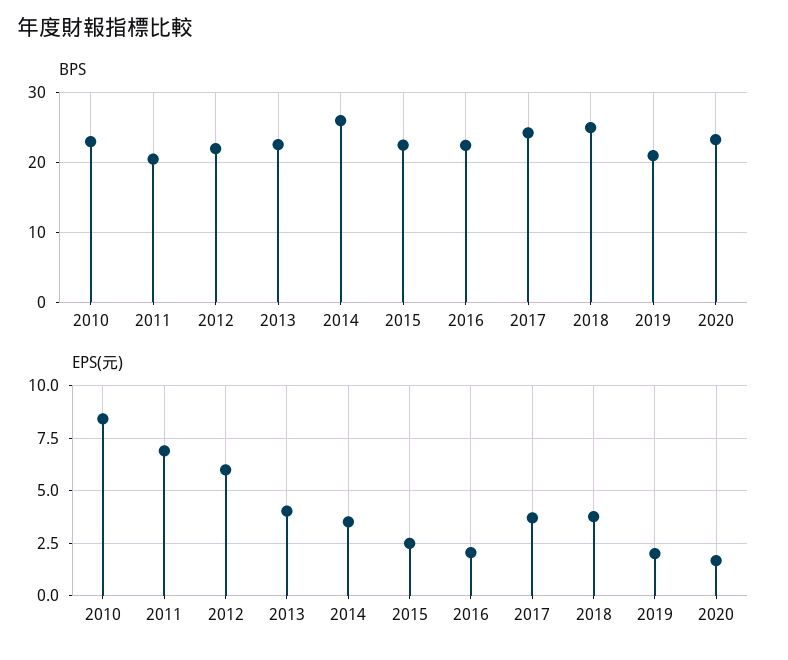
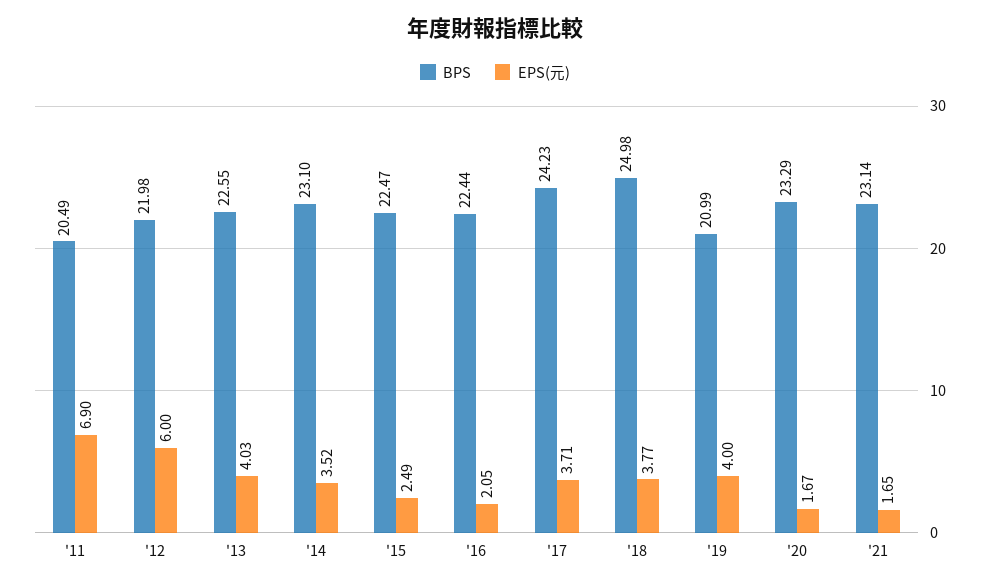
BPS, 2010: 23 -> none
BPS, 2014: 26 -> 23.1
EPS(元), 2010: 8.5 -> none
EPS(元), 2019: 2 -> 4
BPS, '21: none -> 23.14
EPS(元), '21: none -> 1.65

